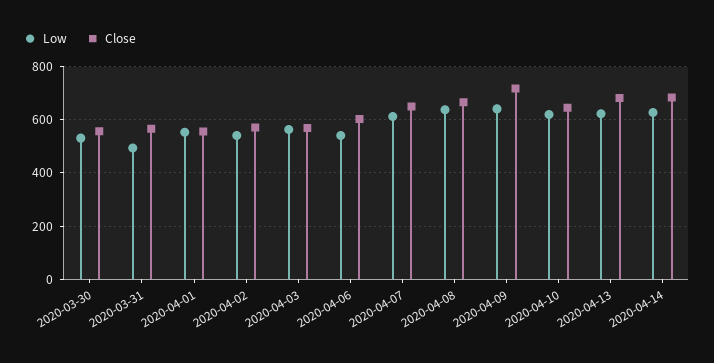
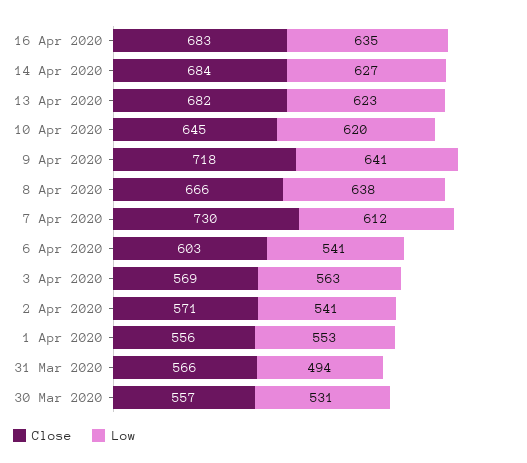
Close, 2020-04-07: 650 -> 730
Close, 16 Apr 2020: none -> 683
Low, 16 Apr 2020: none -> 635

